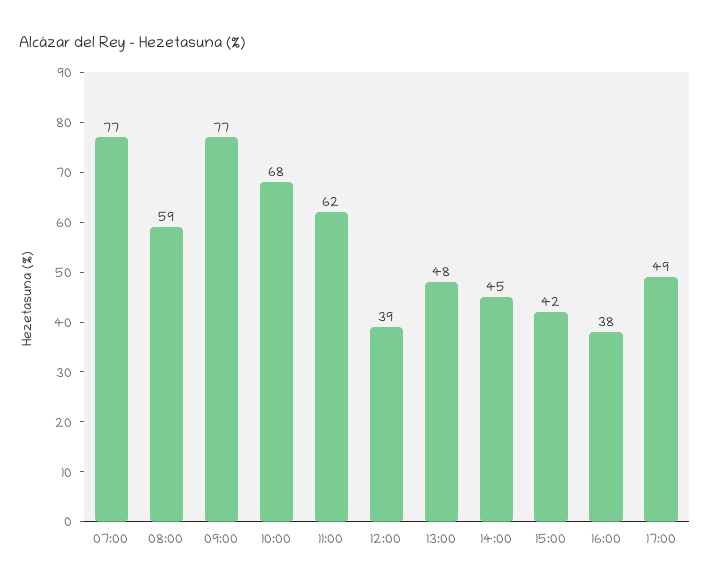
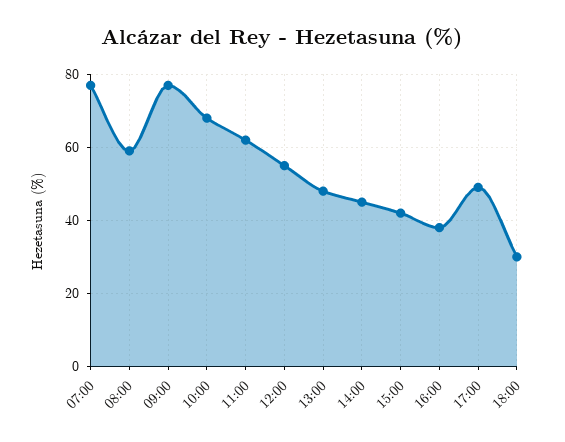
12:00: 39 -> 55
18:00: none -> 30

